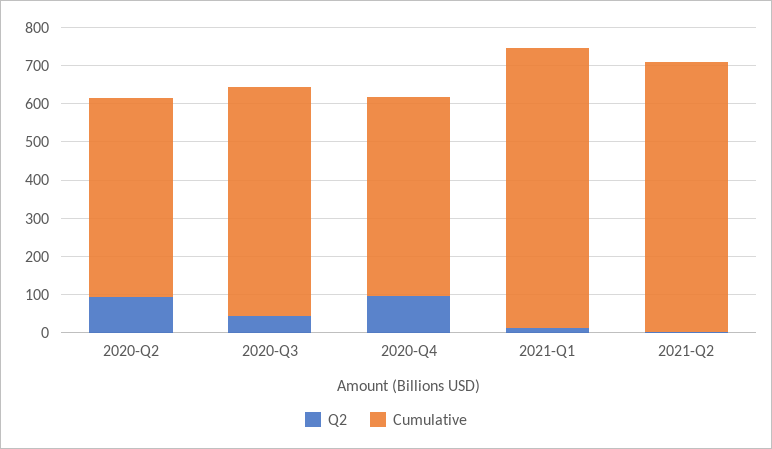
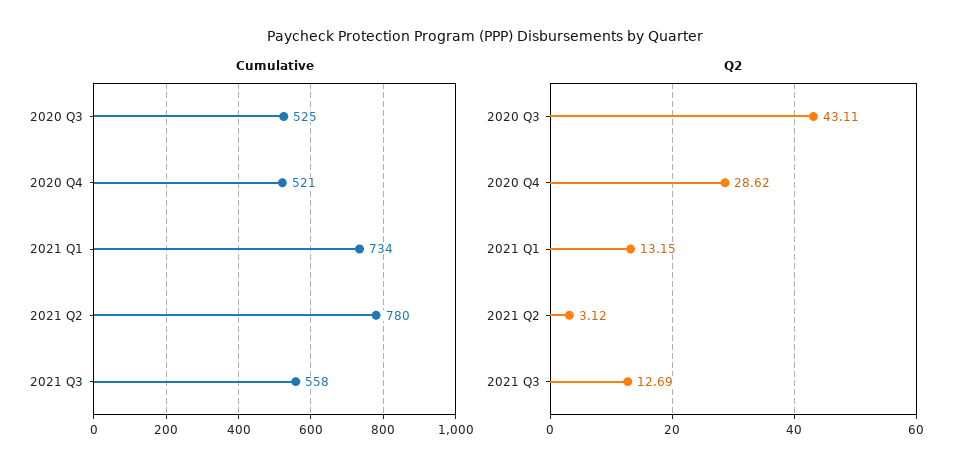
Q2, 2020-Q2: 100 -> none
Cumulative, 2020-Q2: 525 -> none
Cumulative, 2020-Q3: 600 -> 525
Q2, 2020-Q4: 100 -> 28.62
Cumulative, 2021-Q2: 700 -> 780
Cumulative, 2021 Q3: none -> 558
Q2, 2021 Q3: none -> 12.69

